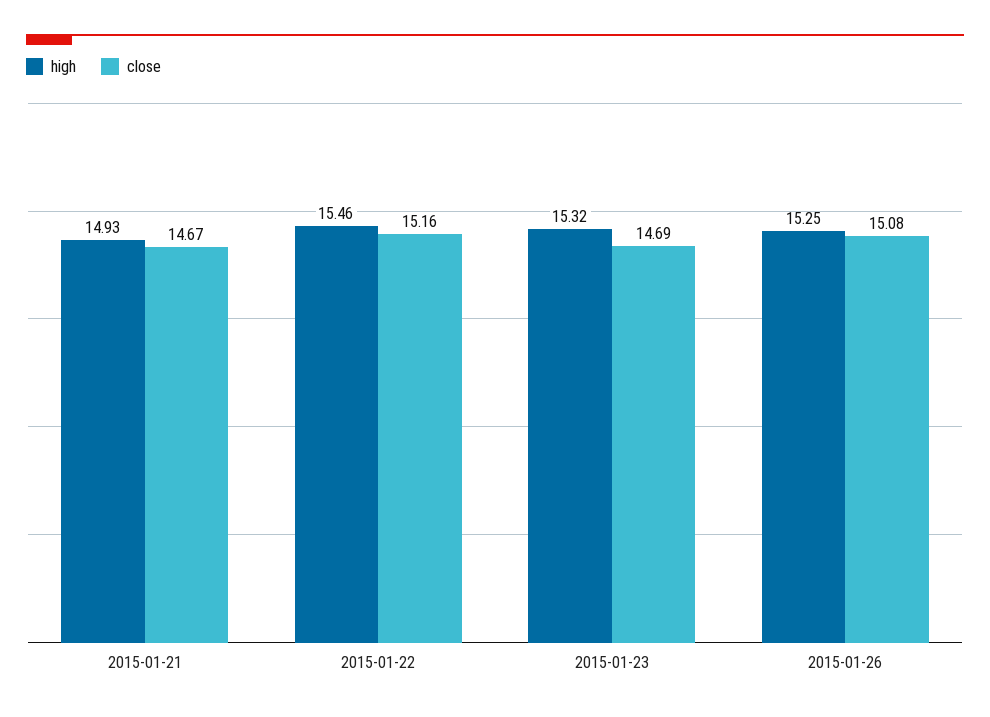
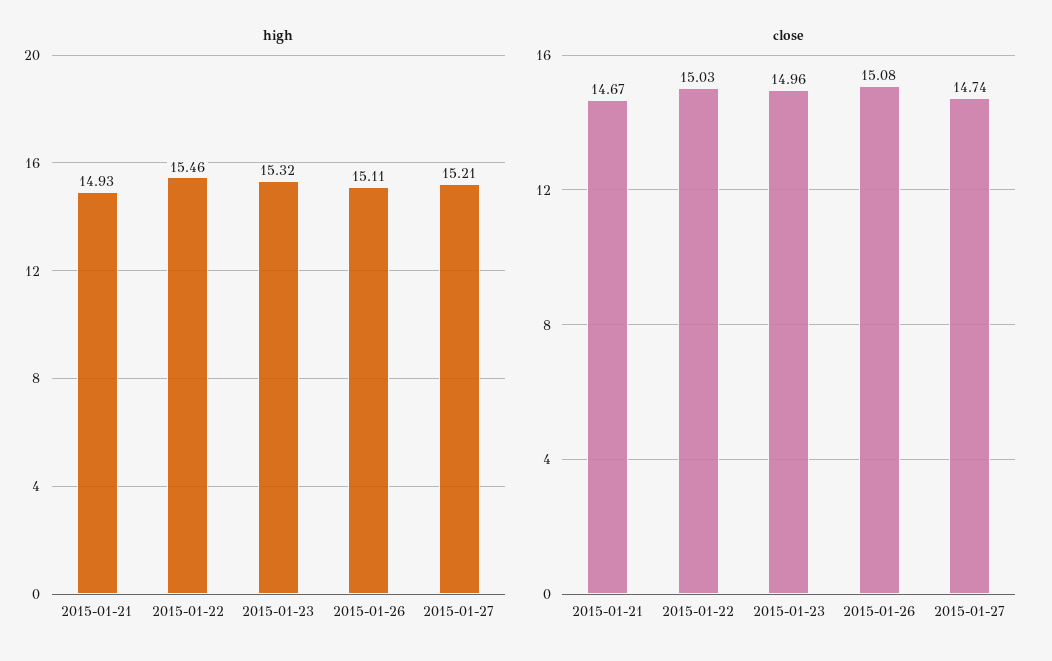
close, 2015-01-22: 15.16 -> 15.03
close, 2015-01-23: 14.69 -> 14.96
high, 2015-01-26: 15.25 -> 15.11
high, 2015-01-27: none -> 15.21
close, 2015-01-27: none -> 14.74

